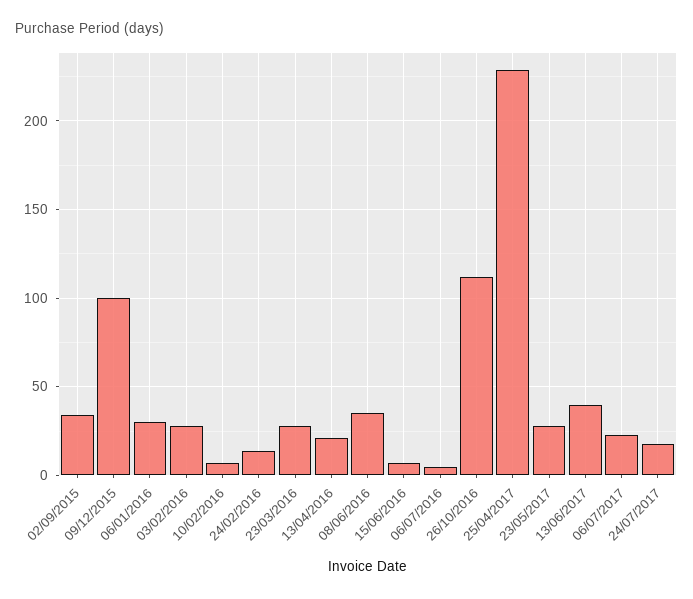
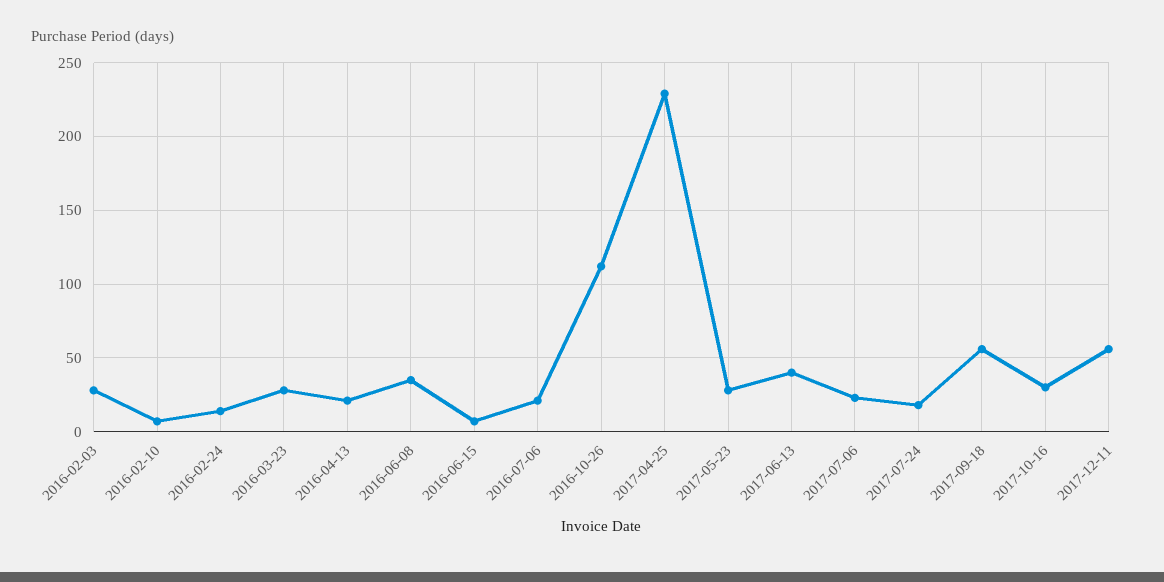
02/09/2015: 35 -> none
09/12/2015: 100 -> none
06/01/2016: 30 -> none
06/07/2016: 5 -> 20
2017-09-18: none -> 55
2017-10-16: none -> 30
2017-12-11: none -> 55

